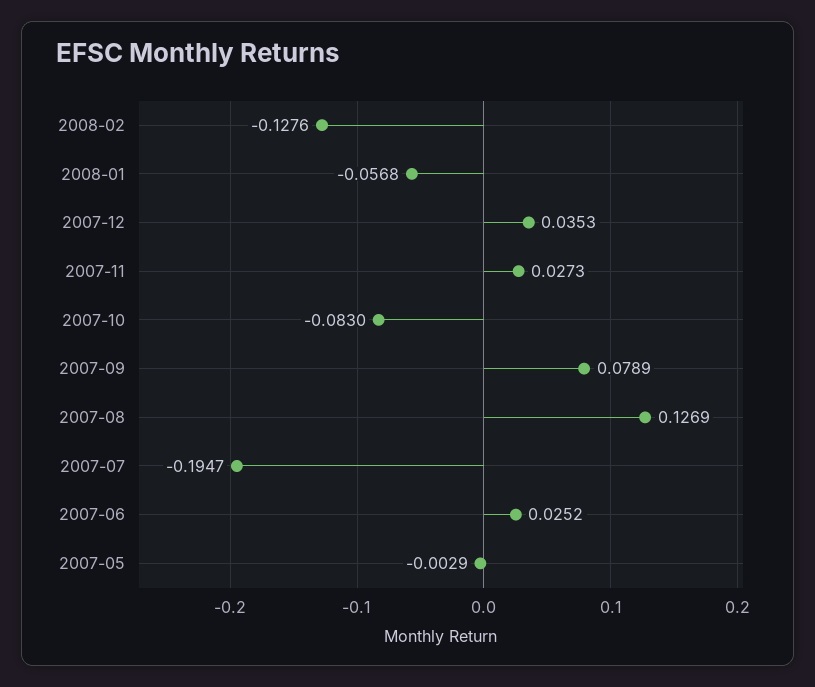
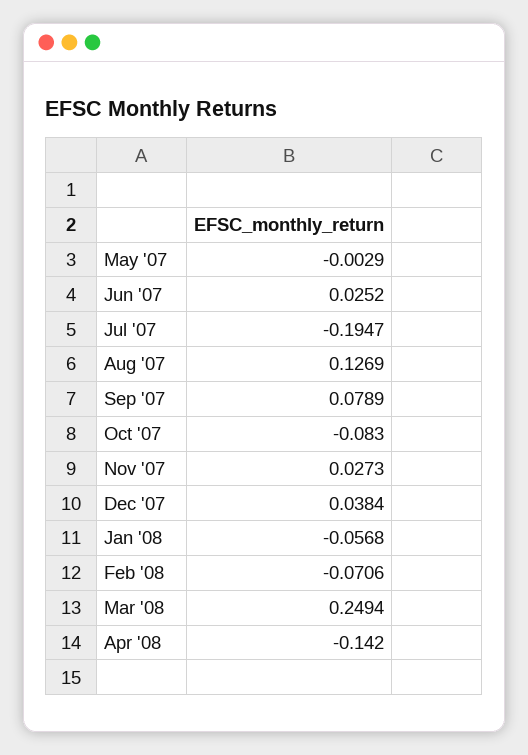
2008-02: -0.1276 -> -0.0706
2007-12: 0.0353 -> 0.0384
Mar '08: none -> 0.2494
Apr '08: none -> -0.142

